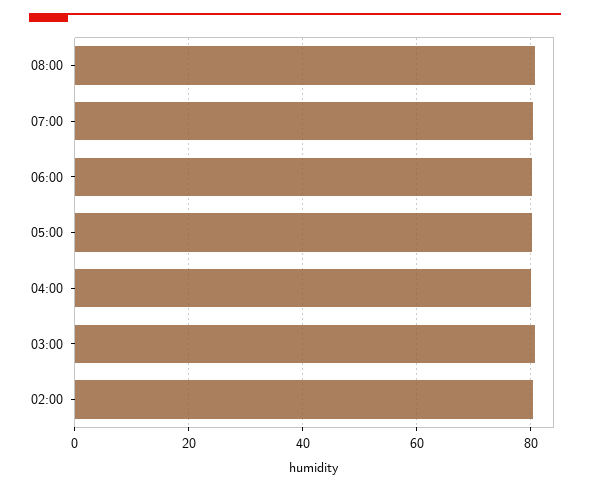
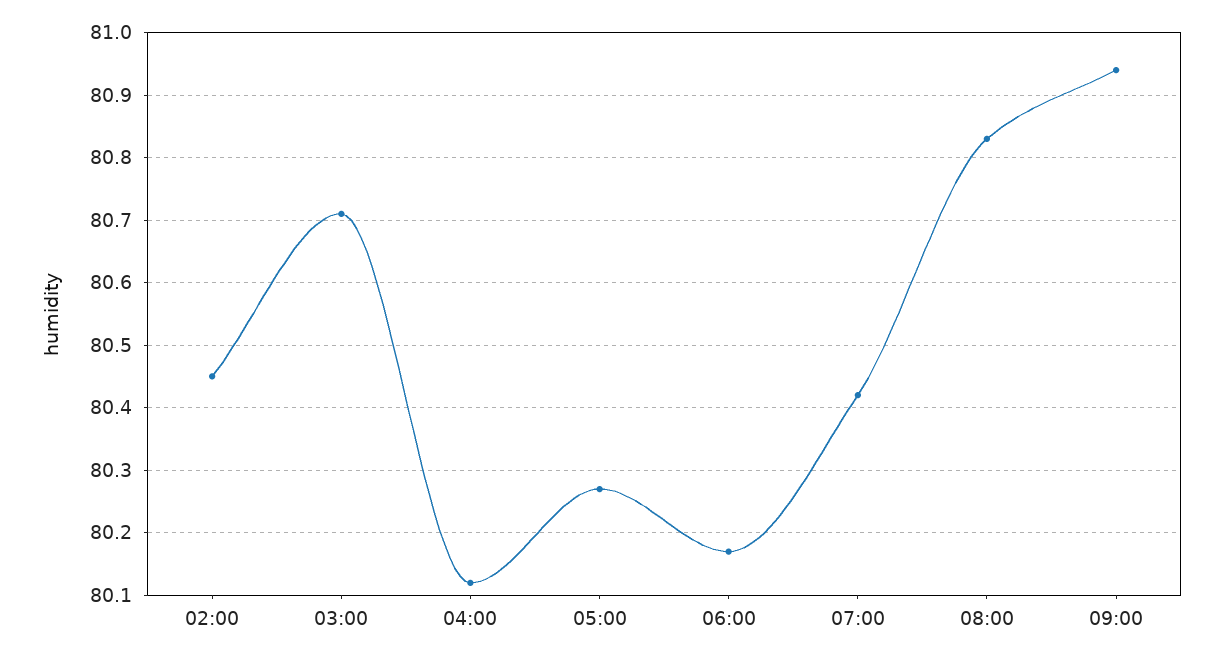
09:00: none -> 80.94

